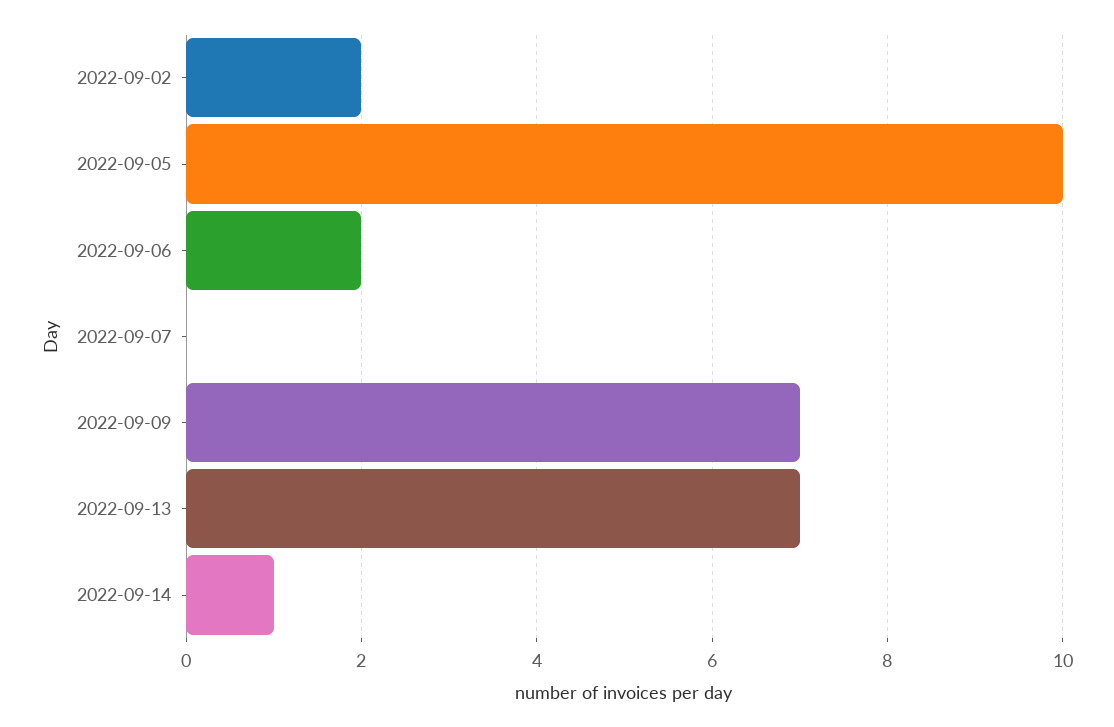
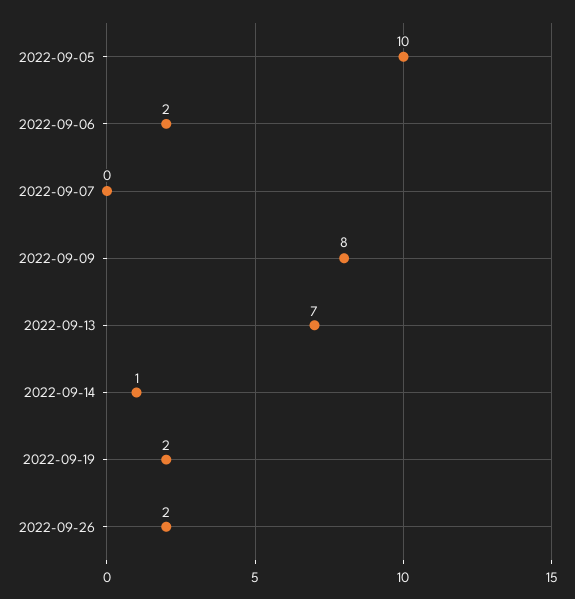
2022-09-02: 2 -> none
2022-09-09: 7 -> 8
2022-09-19: none -> 2
2022-09-26: none -> 2

